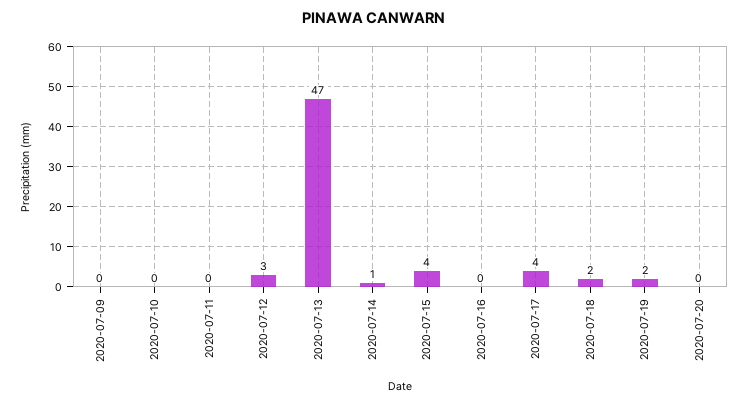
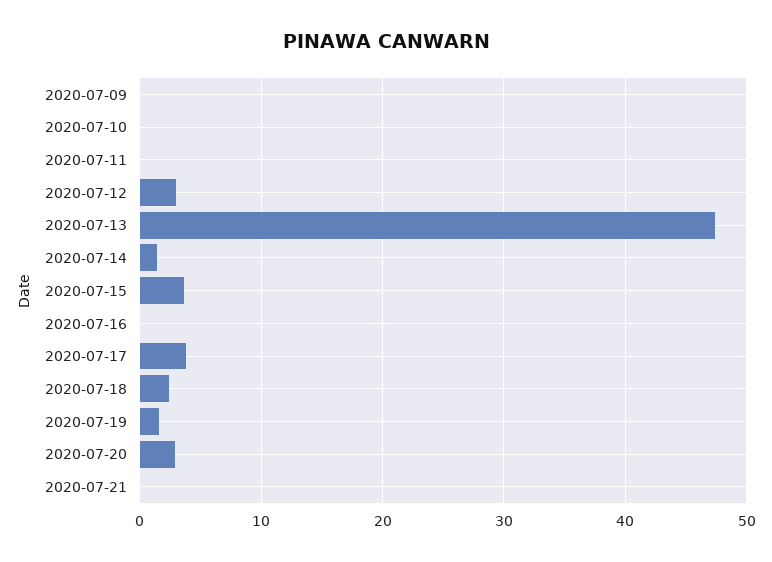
2020-07-20: 0 -> 3
2020-07-21: none -> 0

